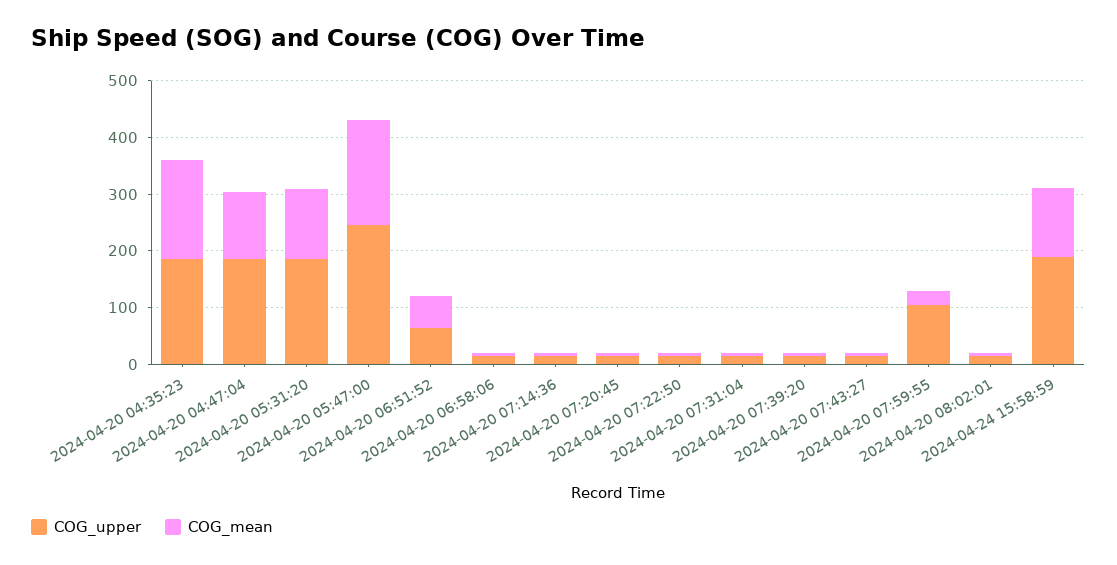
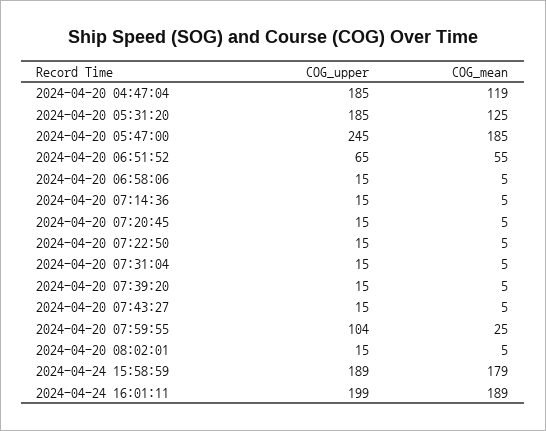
COG_upper, 2024-04-20 04:35:23: 180 -> none
COG_mean, 2024-04-20 04:35:23: 180 -> none
COG_mean, 2024-04-24 15:58:59: 120 -> 179
COG_upper, 2024-04-24 16:01:11: none -> 199
COG_mean, 2024-04-24 16:01:11: none -> 189

